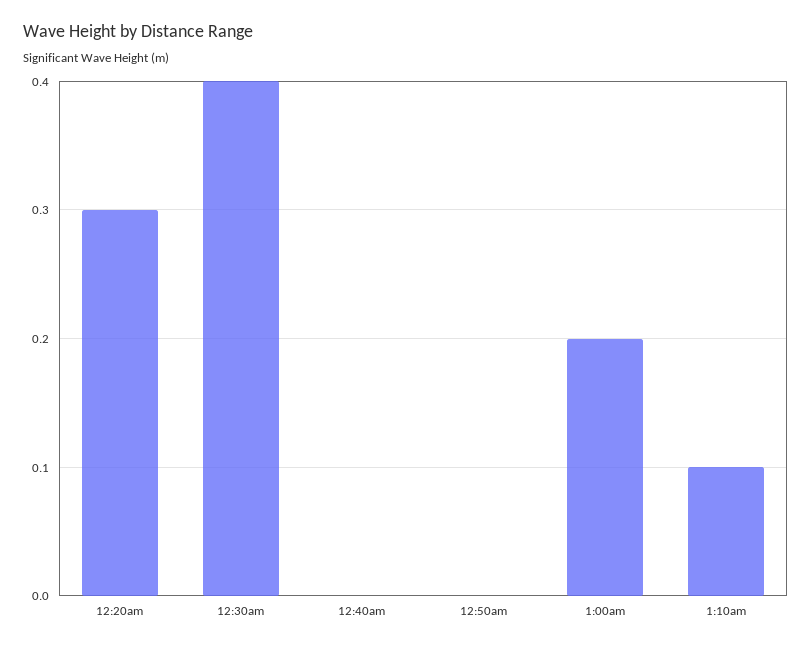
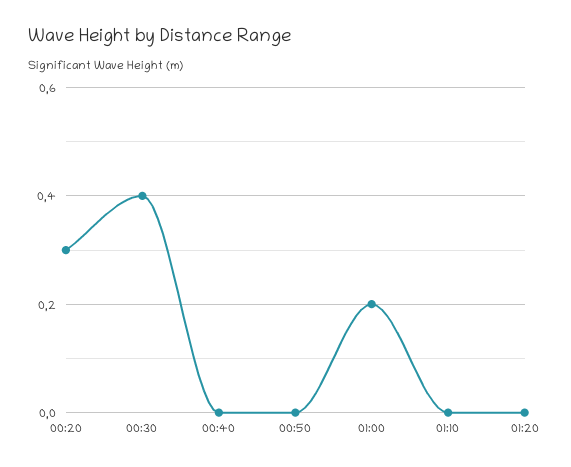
1:10am: 0.1 -> 0
01:20: none -> 0

